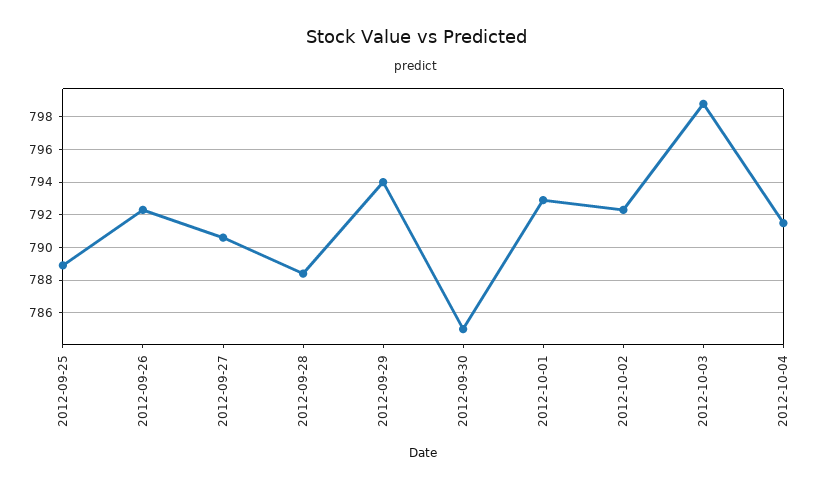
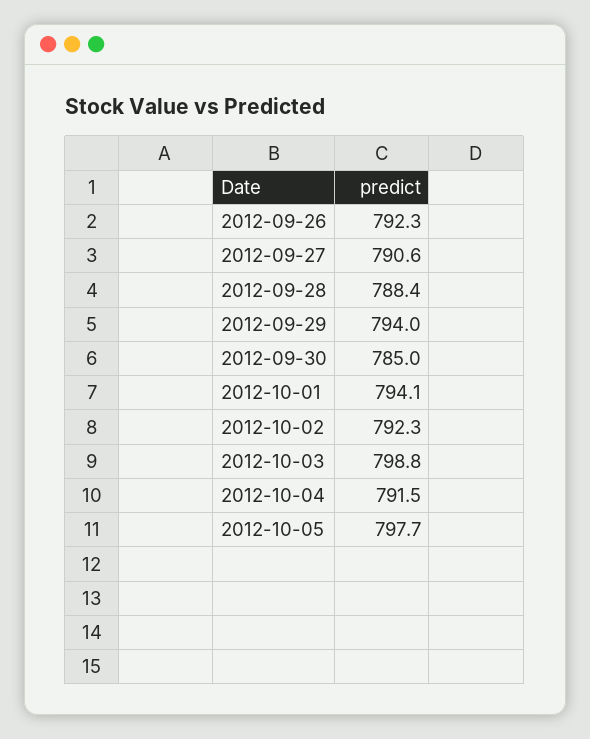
2012-09-25: 789 -> none
2012-10-01: 793 -> 794.1
2012-10-05: none -> 797.7

